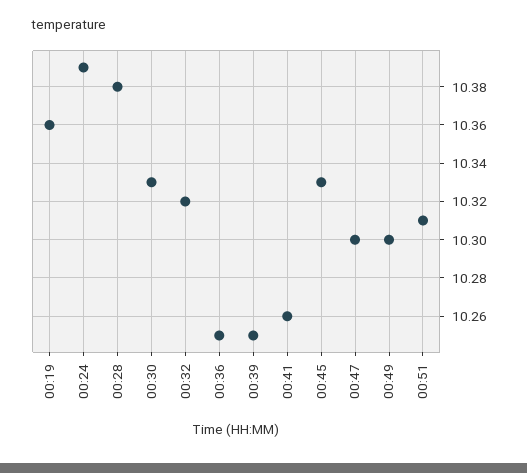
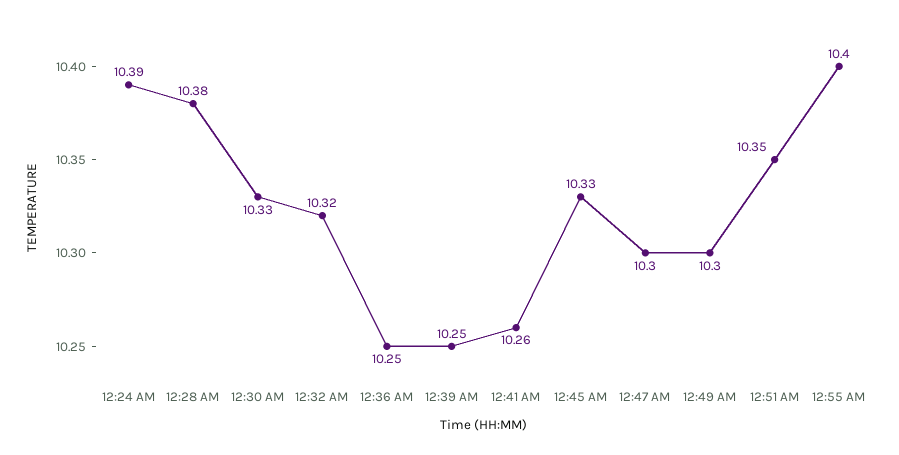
00:19: 10.36 -> none
00:51: 10.31 -> 10.35
12:55 AM: none -> 10.4

